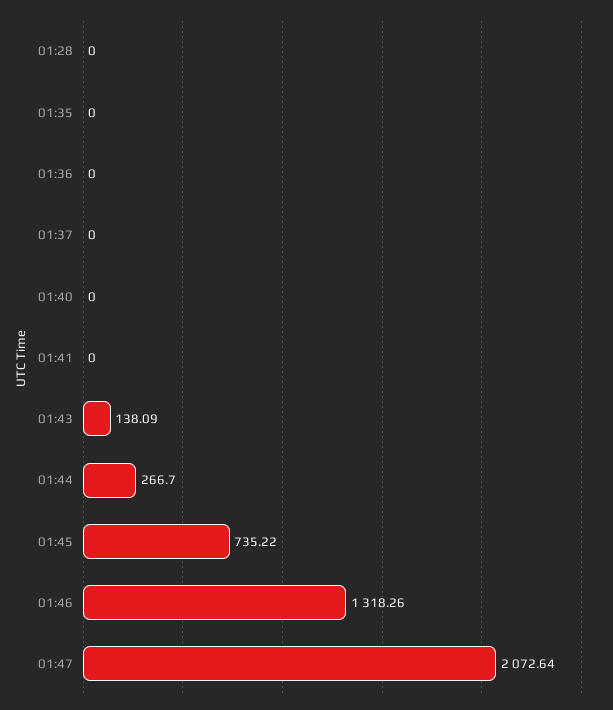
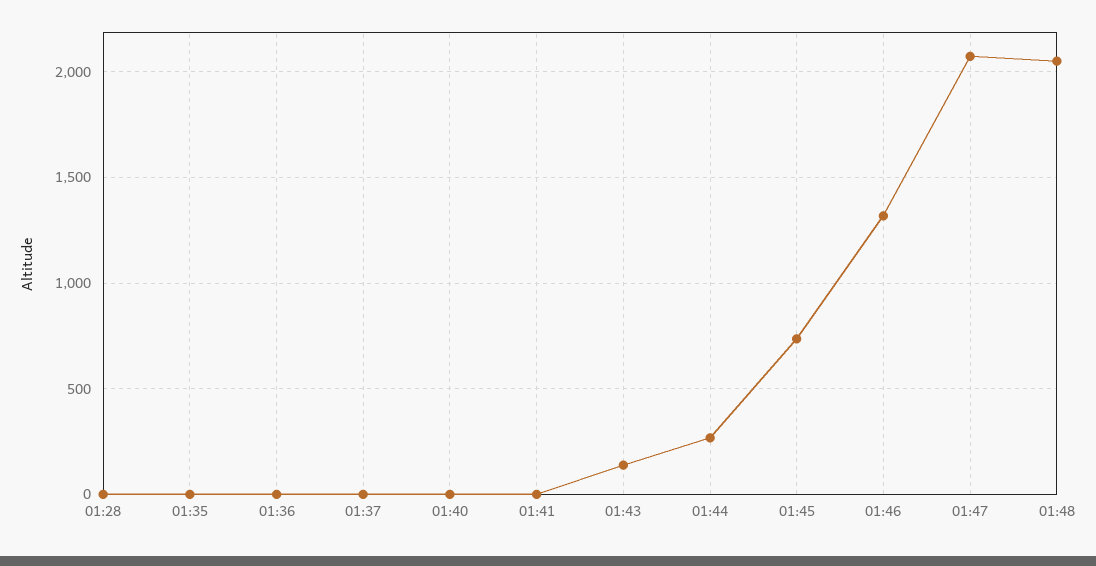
01:48: none -> 2050

